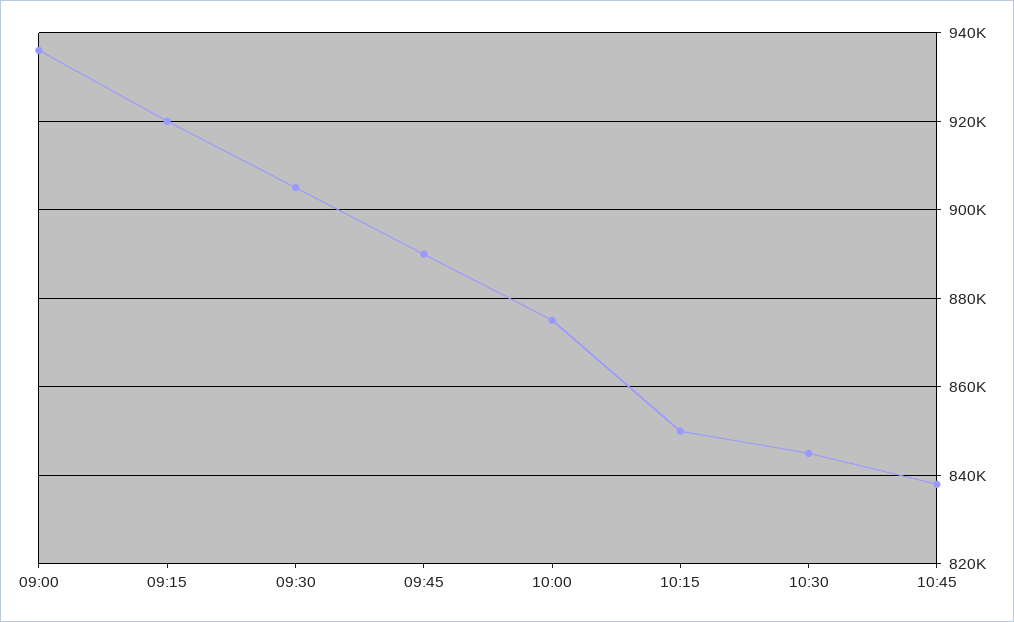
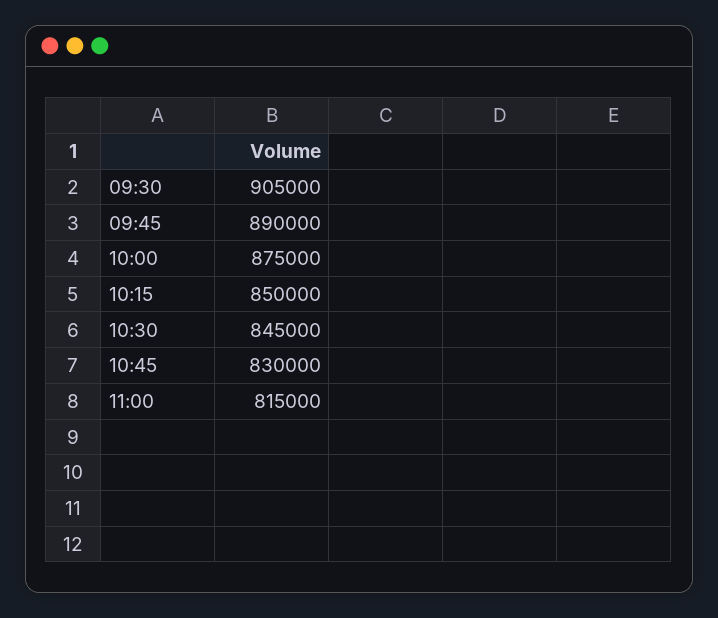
09:00: 936000 -> none
09:15: 920000 -> none
10:45: 838000 -> 830000
11:00: none -> 815000

